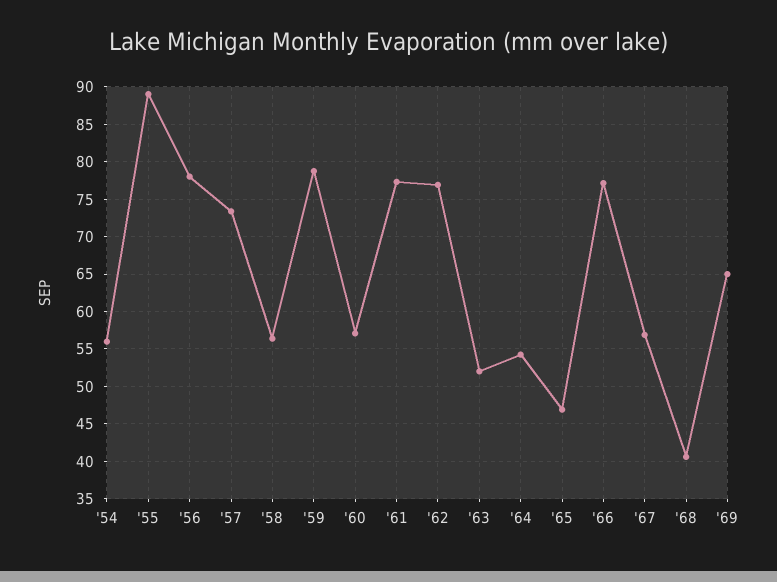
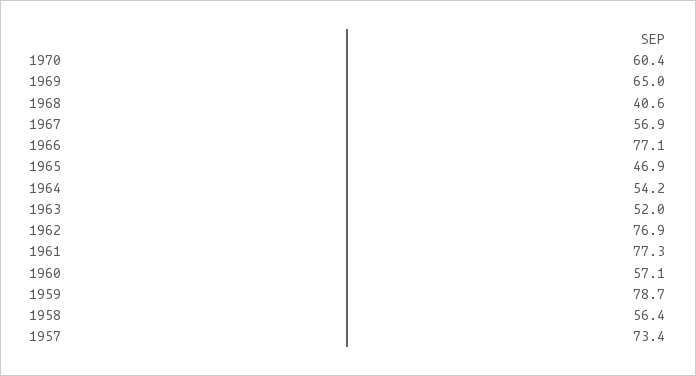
'54: 56 -> none
'55: 89 -> none
'56: 78 -> none
1970: none -> 60.4

